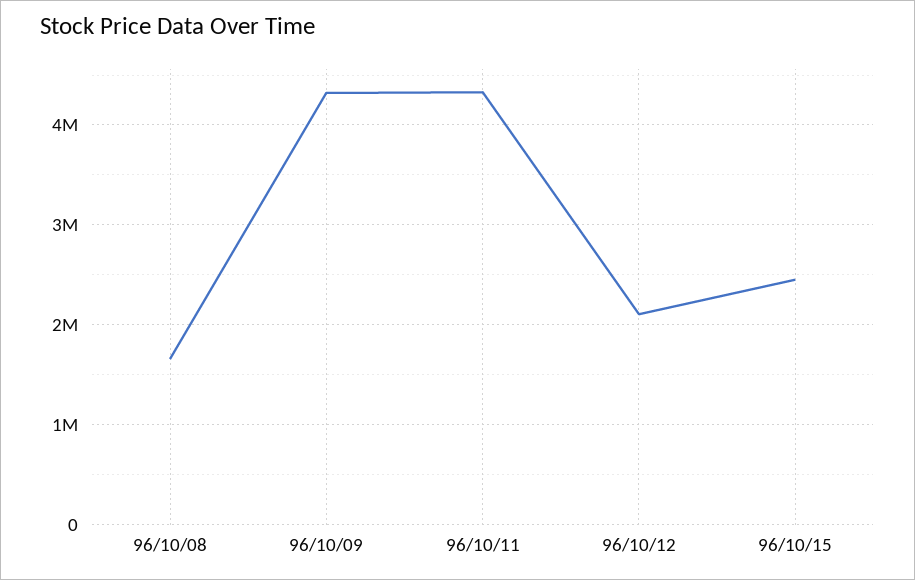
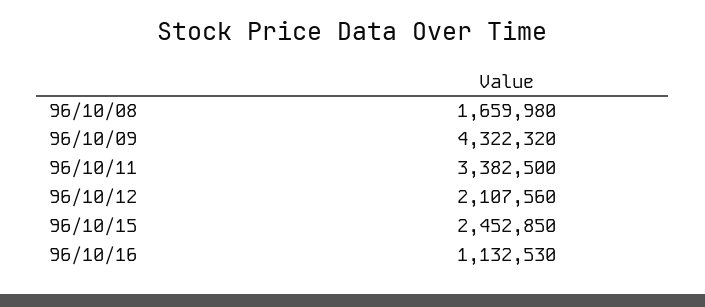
96/10/11: 4300000 -> 3382500
96/10/16: none -> 1132530

